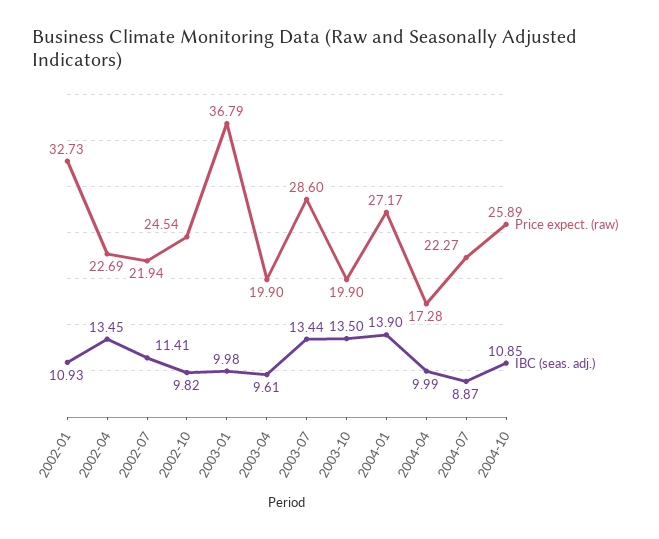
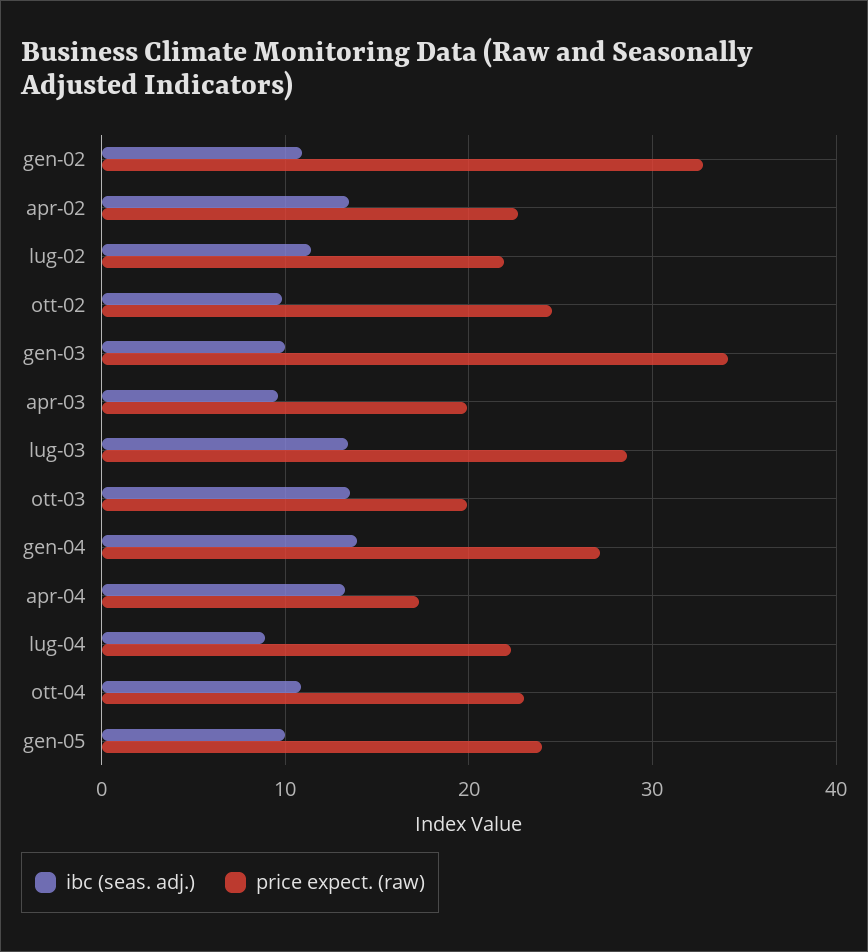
Price expect. (raw), 2003-01: 36.79 -> 34
IBC (seas. adj.), 2004-04: 9.99 -> 13
Price expect. (raw), 2004-10: 25.89 -> 23
IBC (seas. adj.), gen-05: none -> 10
Price expect. (raw), gen-05: none -> 24

